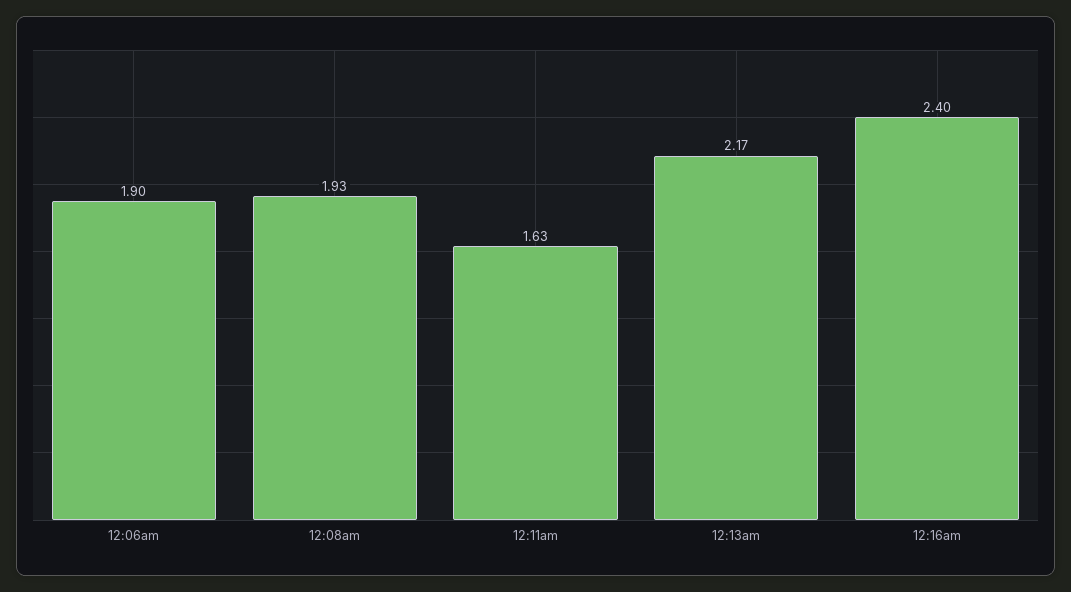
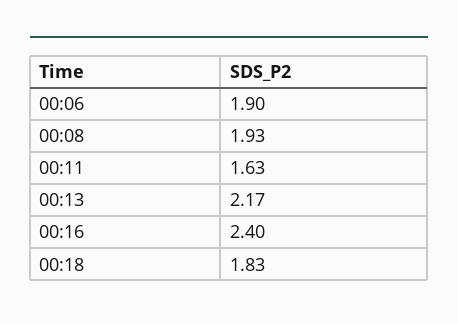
00:18: none -> 1.83

